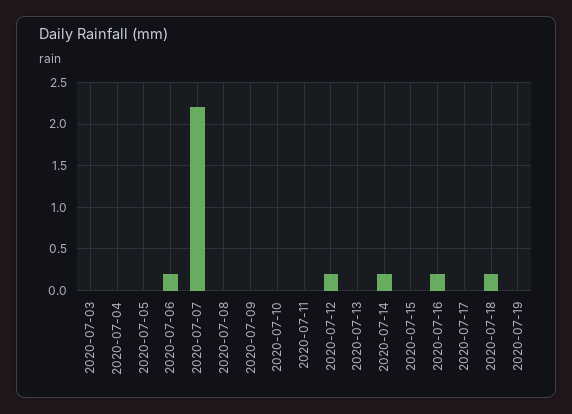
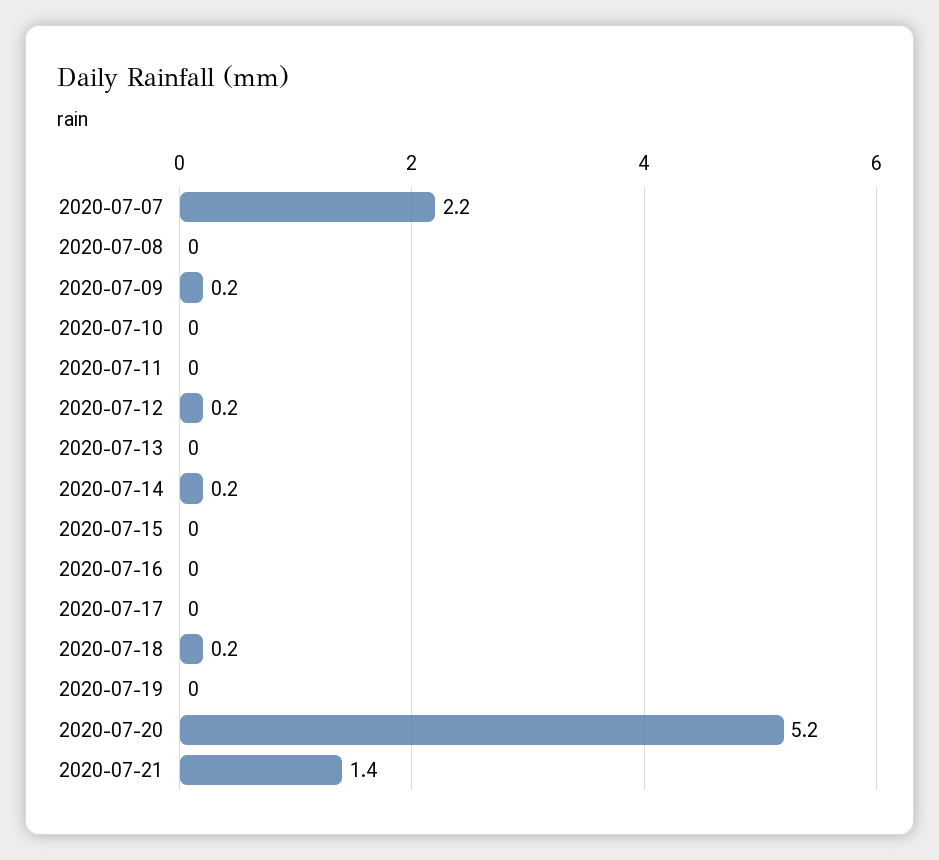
2020-07-03: 0 -> none
2020-07-04: 0 -> none
2020-07-05: 0 -> none
2020-07-06: 0.2 -> none
2020-07-09: 0 -> 0.2
2020-07-16: 0.2 -> 0
2020-07-20: none -> 5.2
2020-07-21: none -> 1.4

